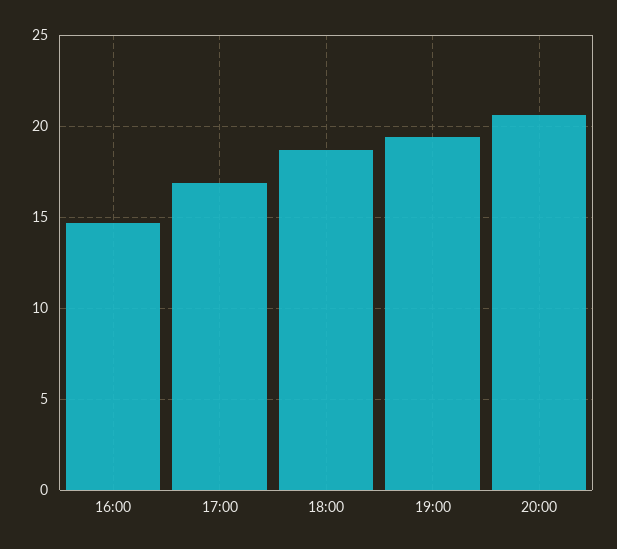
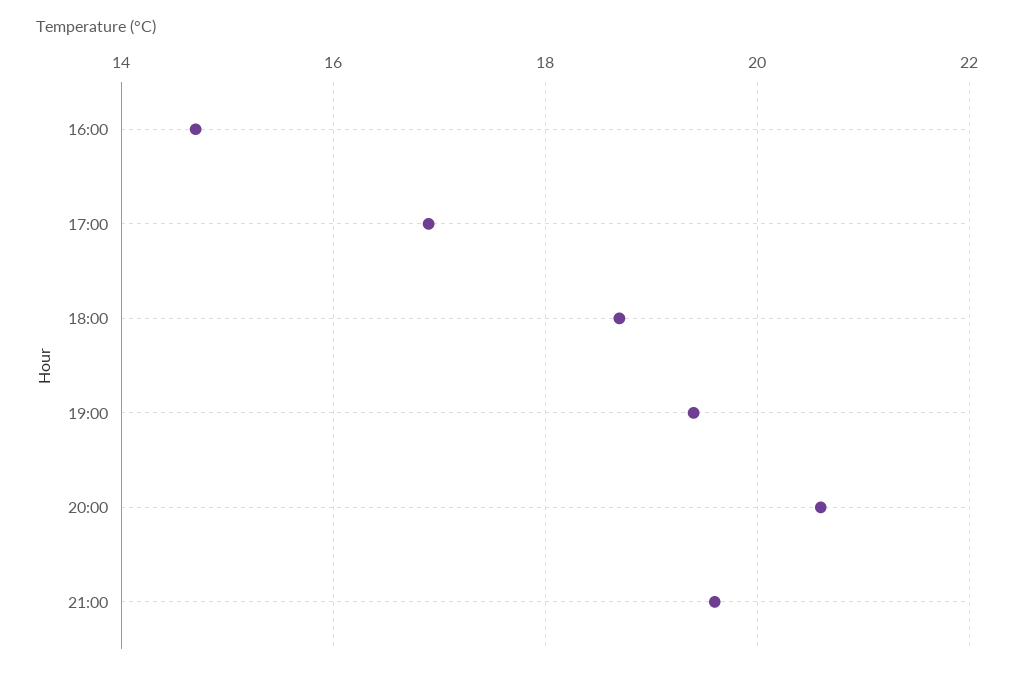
21:00: none -> 19.5

